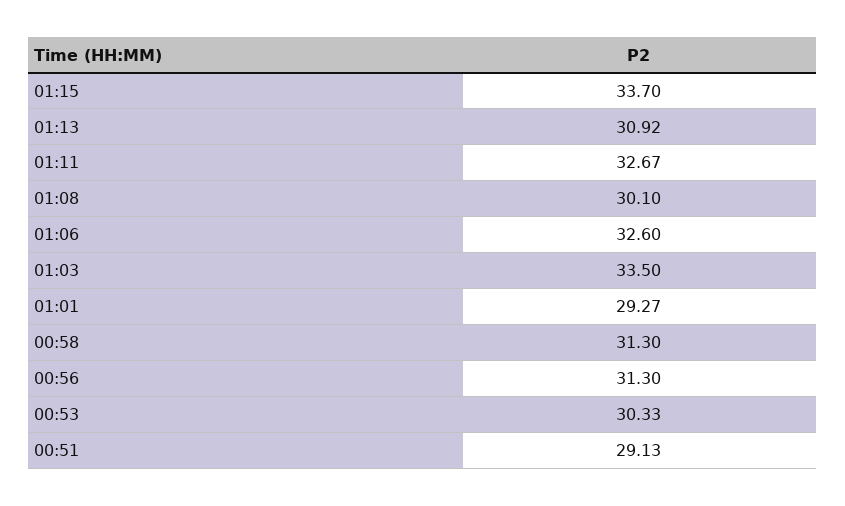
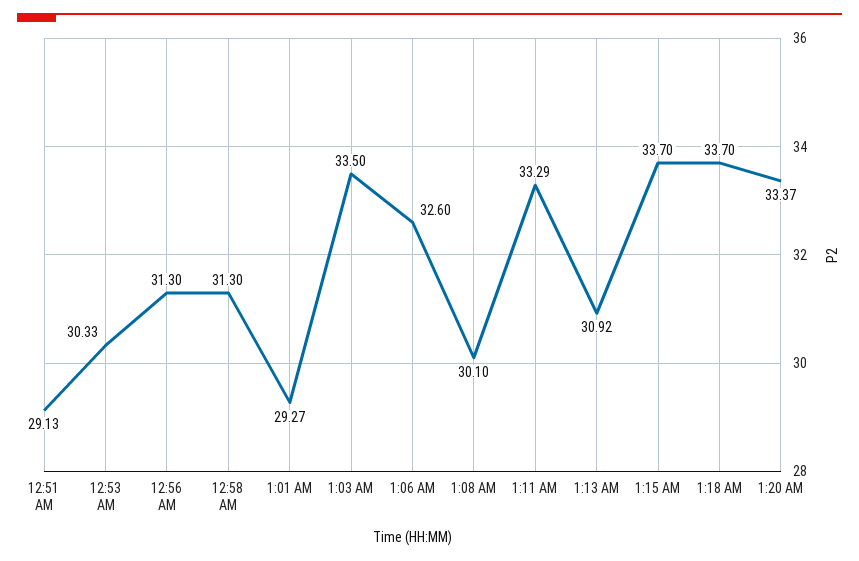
01:11: 32.67 -> 33.29
1:18 AM: none -> 33.7
1:20 AM: none -> 33.37

